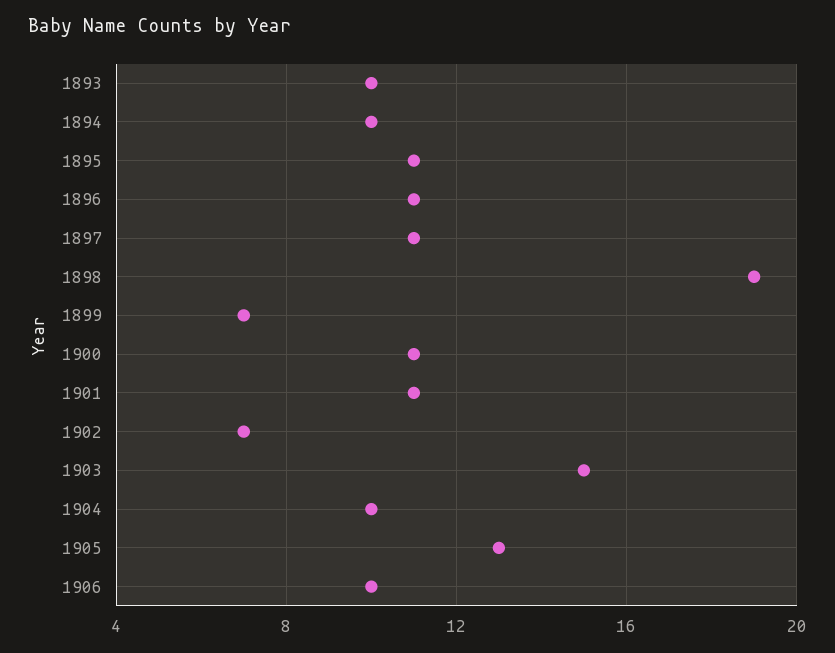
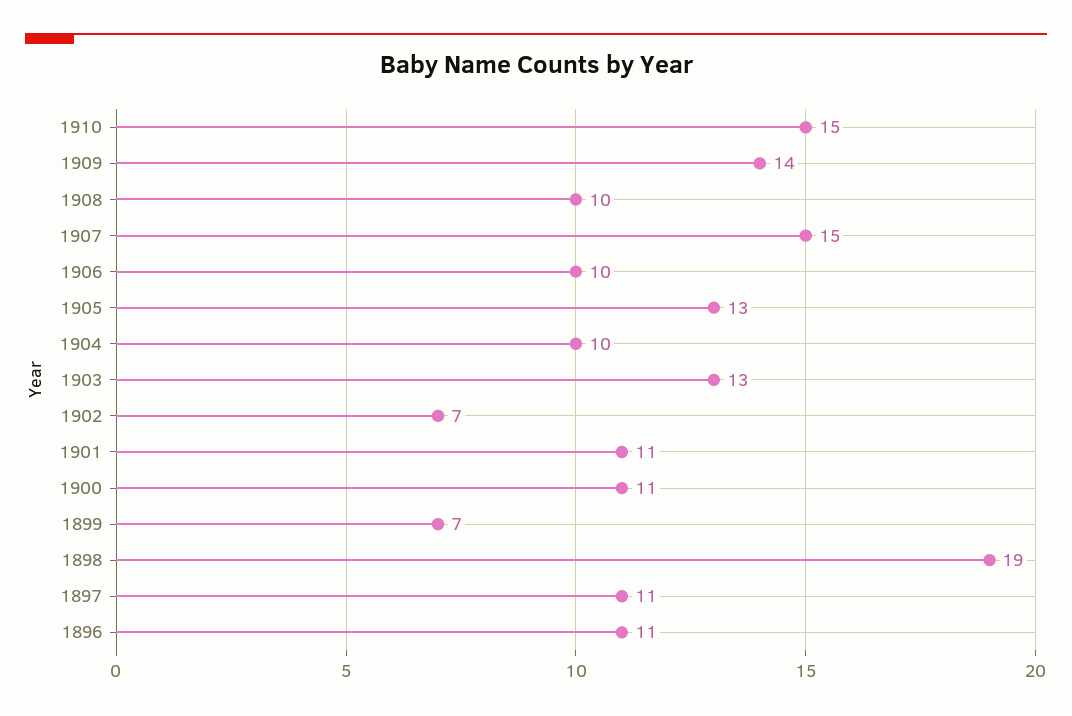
1893: 10 -> none
1894: 10 -> none
1895: 11 -> none
1903: 15 -> 13
1910: none -> 15
1909: none -> 14
1908: none -> 10
1907: none -> 15

